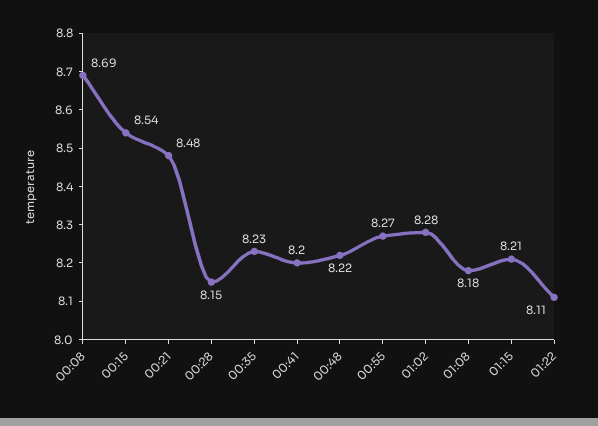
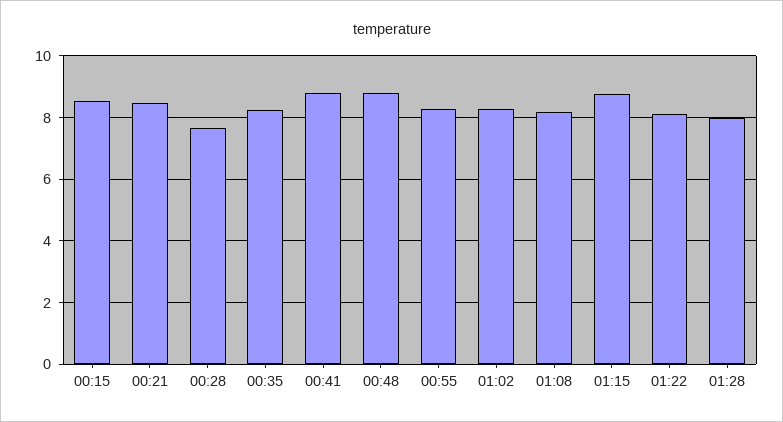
00:08: 8.69 -> none
00:28: 8.15 -> 7.6
00:41: 8.2 -> 8.8
00:48: 8.22 -> 8.8
01:15: 8.21 -> 8.8
01:28: none -> 8

